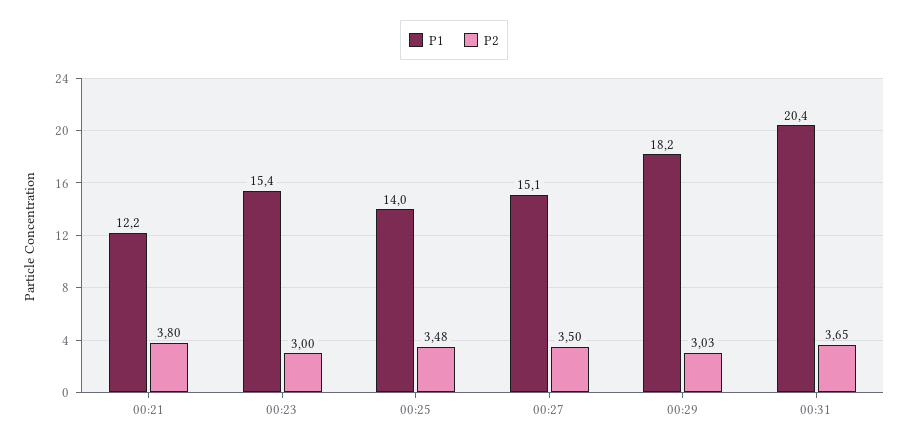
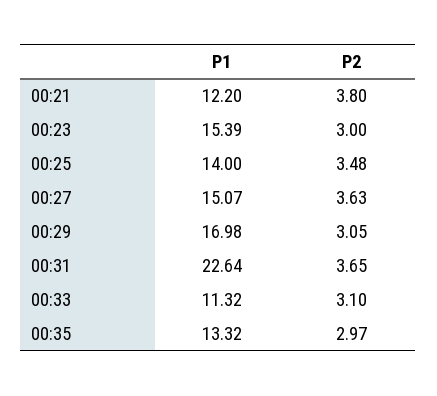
P2, 00:27: 3.5 -> 3.63
P1, 00:29: 18.2 -> 16.98
P2, 00:29: 3.03 -> 3.05
P1, 00:31: 20.4 -> 22.64
P1, 00:33: none -> 11.32
P2, 00:33: none -> 3.1
P1, 00:35: none -> 13.32
P2, 00:35: none -> 2.97

